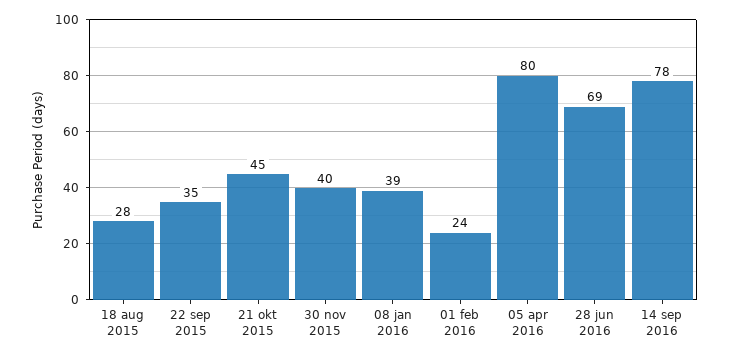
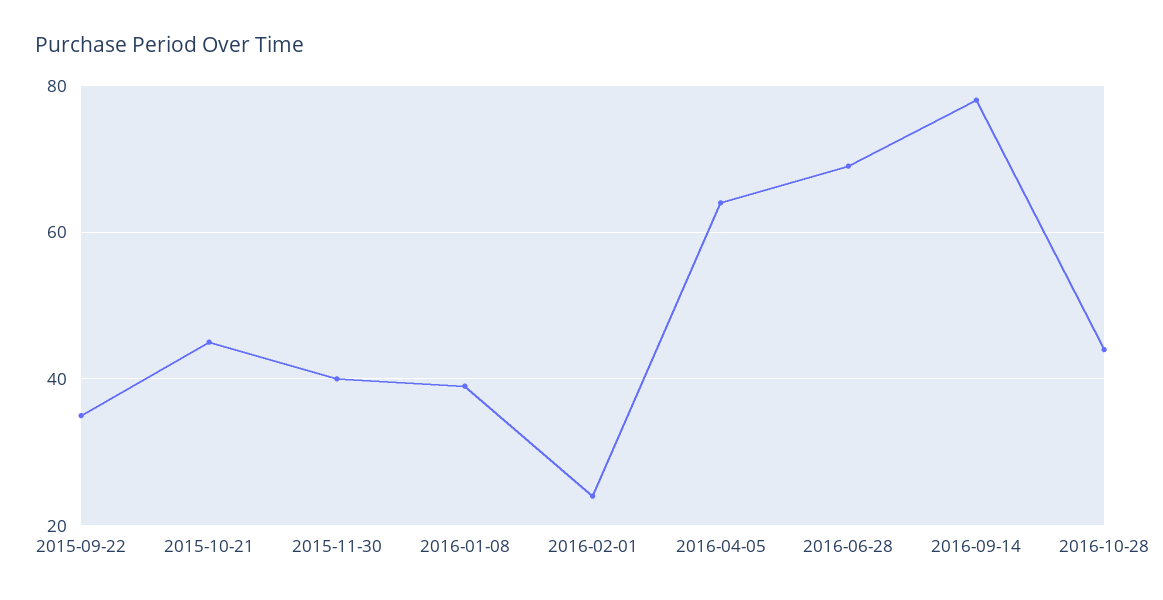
18 aug 2015: 28 -> none
05 apr 2016: 80 -> 65
2016-10-28: none -> 45

